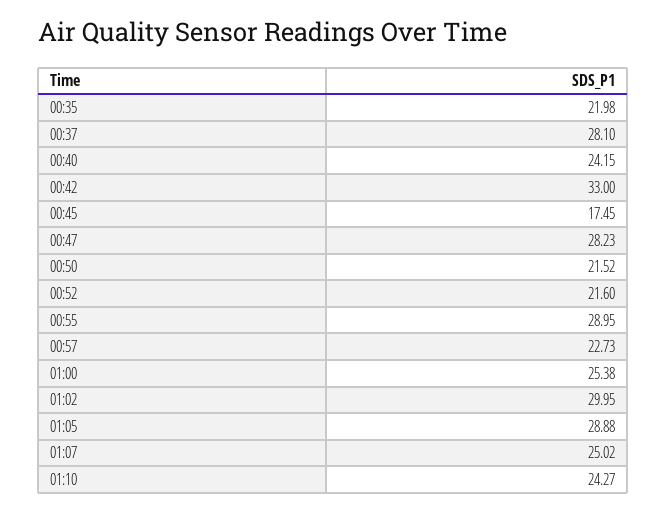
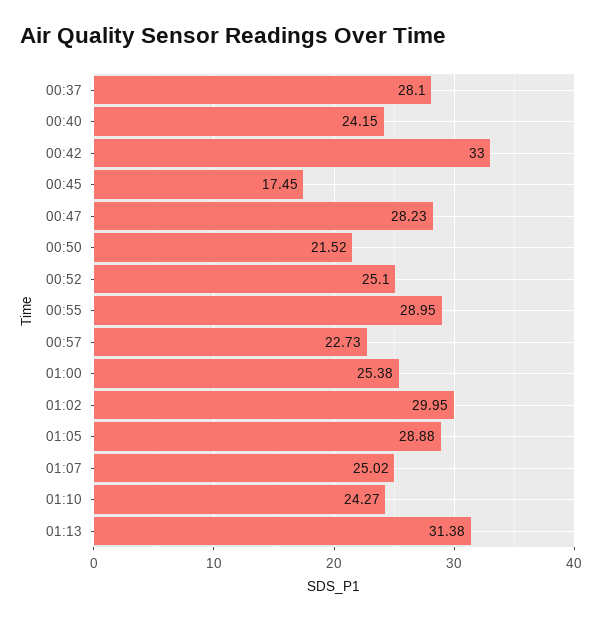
00:35: 21.98 -> none
00:52: 21.6 -> 25.1
01:13: none -> 31.38

